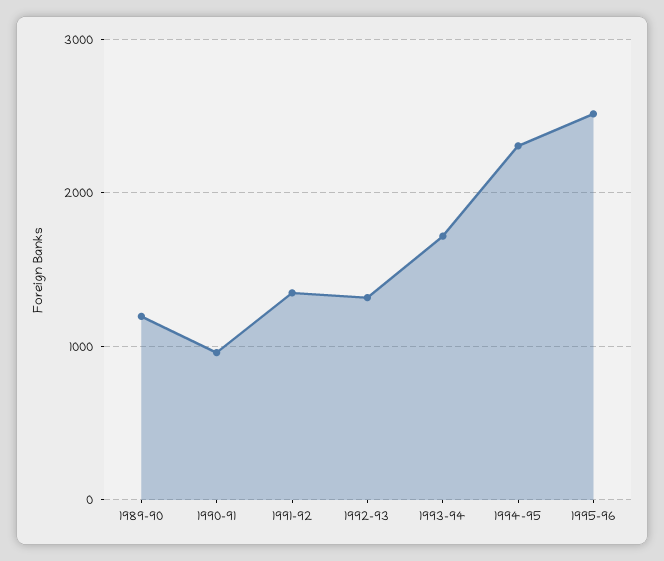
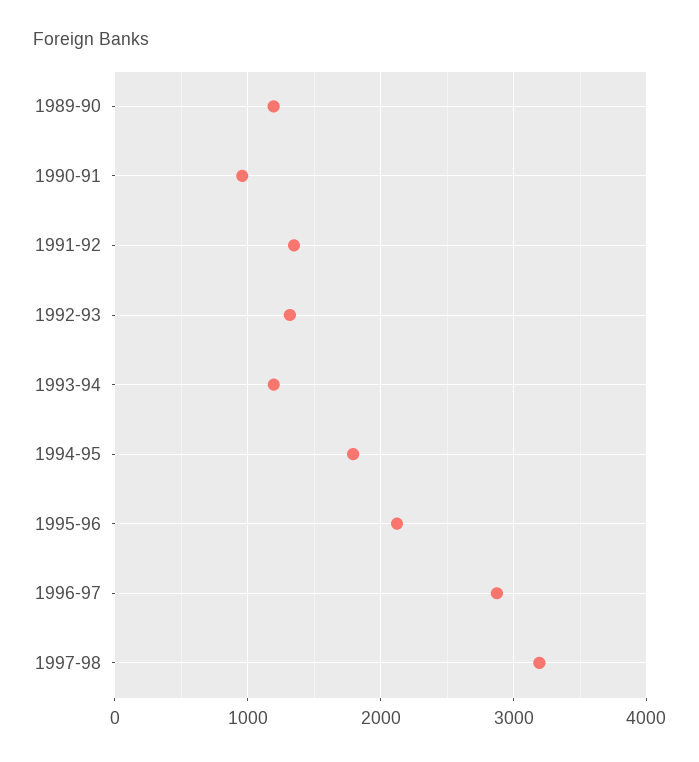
1993-94: 1700 -> 1200
1994-95: 2300 -> 1800
1995-96: 2500 -> 2100
1996-97: none -> 2900
1997-98: none -> 3200

